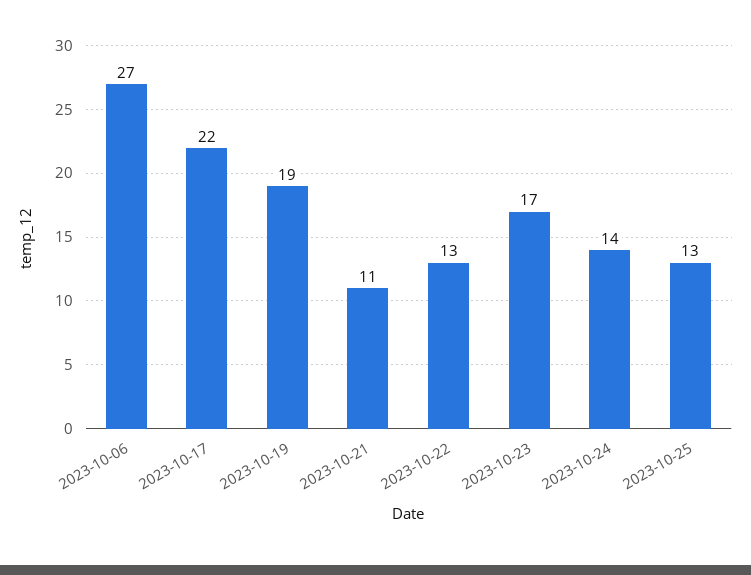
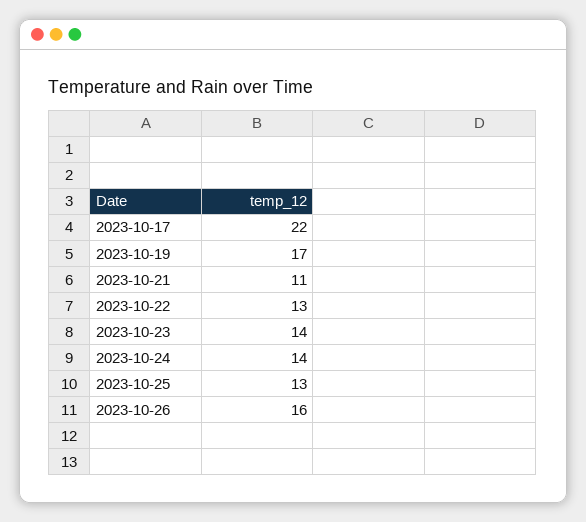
2023-10-06: 27 -> none
2023-10-19: 19 -> 17
2023-10-23: 17 -> 14
2023-10-26: none -> 16

